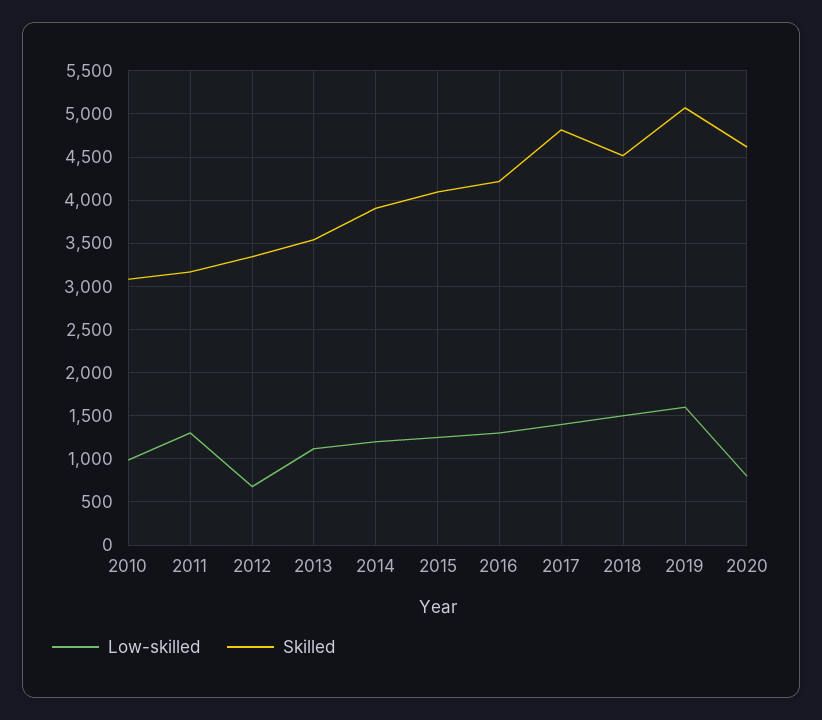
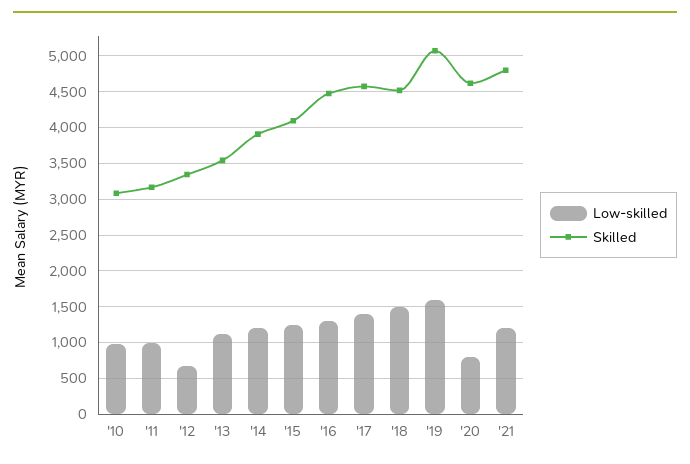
Low-skilled, 2011: 1300 -> 1000
Skilled, 2016: 4200 -> 4500
Skilled, 2017: 4800 -> 4600
Low-skilled, '21: none -> 1200
Skilled, '21: none -> 4800

